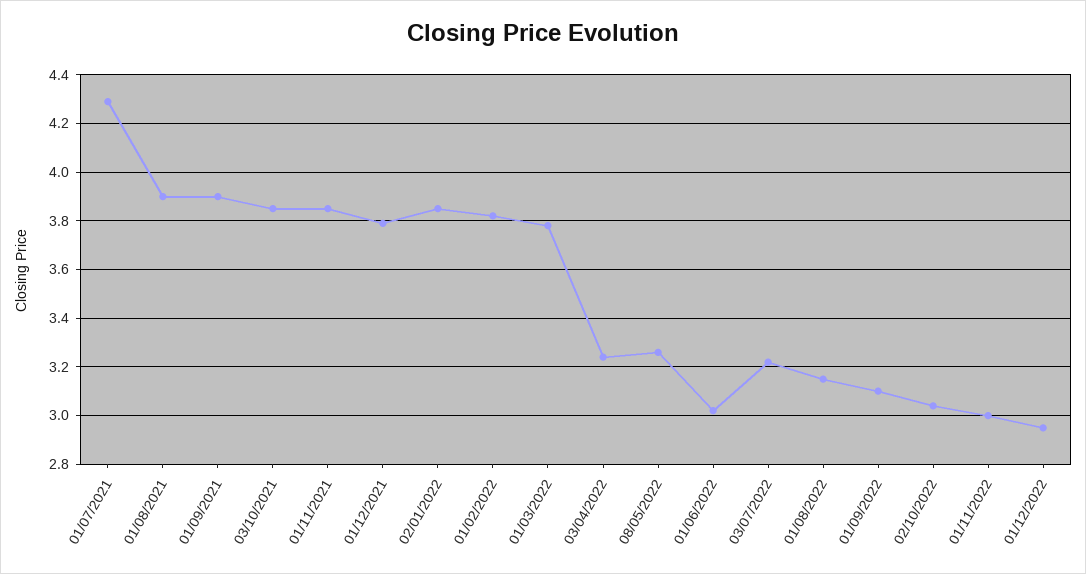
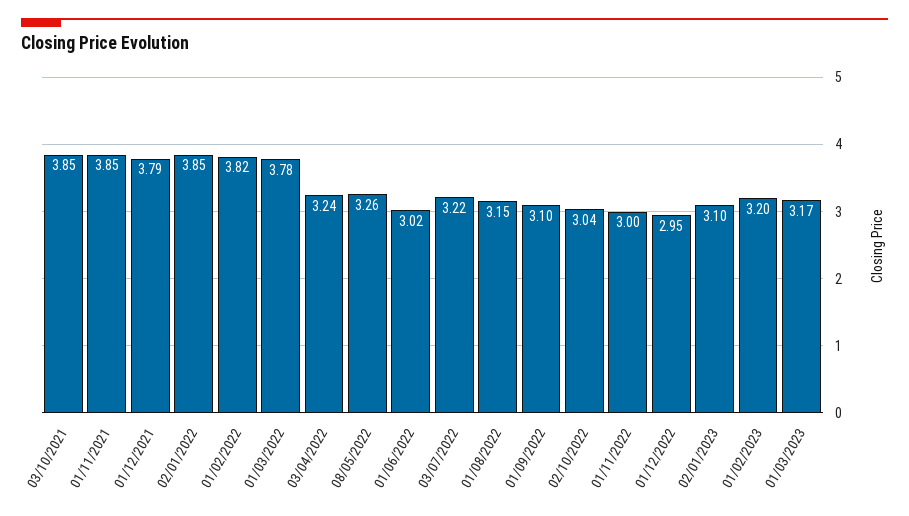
01/07/2021: 4.3 -> none
01/08/2021: 3.9 -> none
01/09/2021: 3.9 -> none
02/01/2023: none -> 3.1
01/02/2023: none -> 3.2
01/03/2023: none -> 3.17

